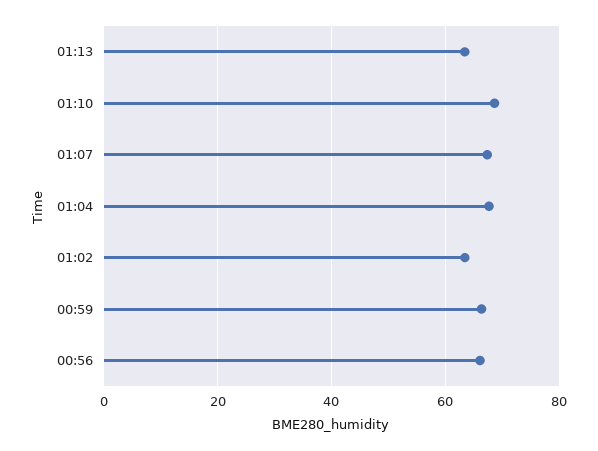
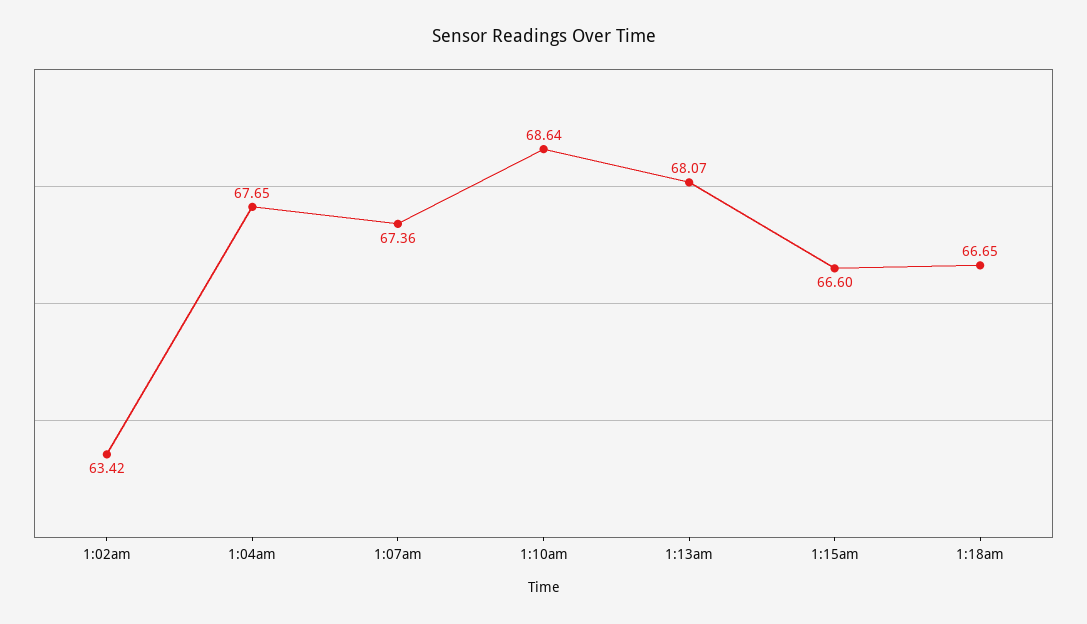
01:13: 64 -> 68.07
00:59: 66 -> none
00:56: 66 -> none
1:15am: none -> 66.6
1:18am: none -> 66.65

